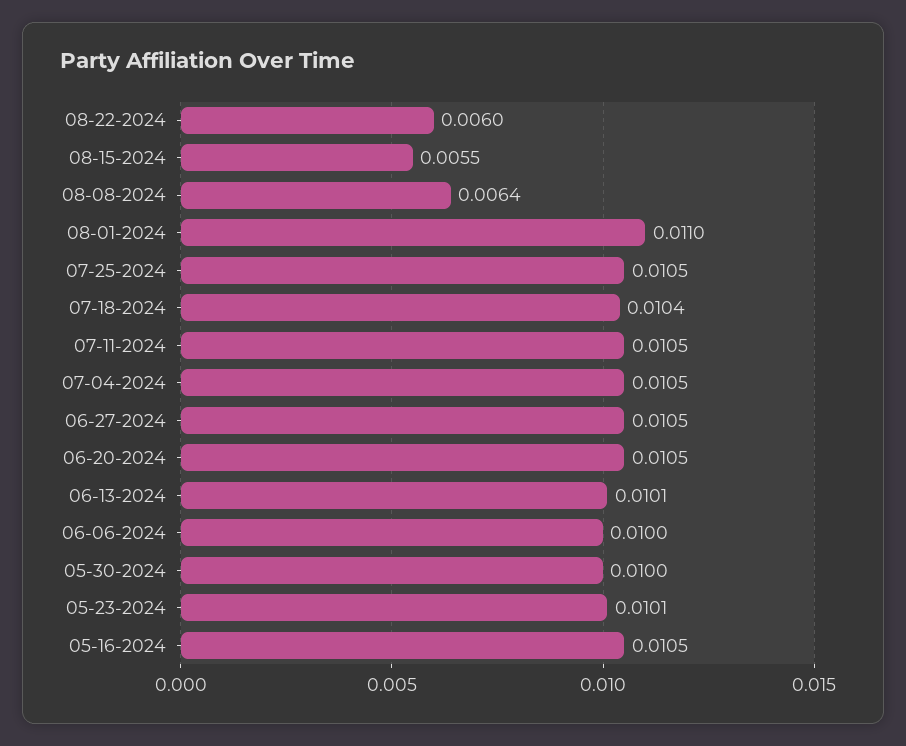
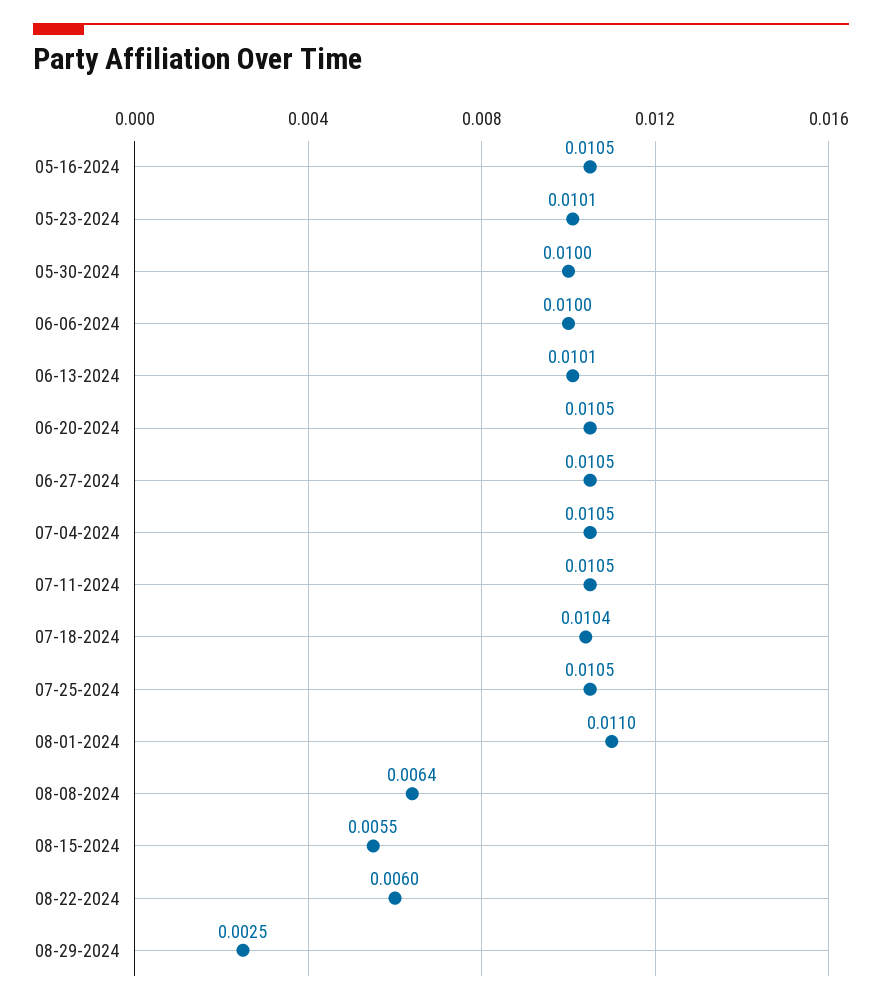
08-29-2024: none -> 0.0025

